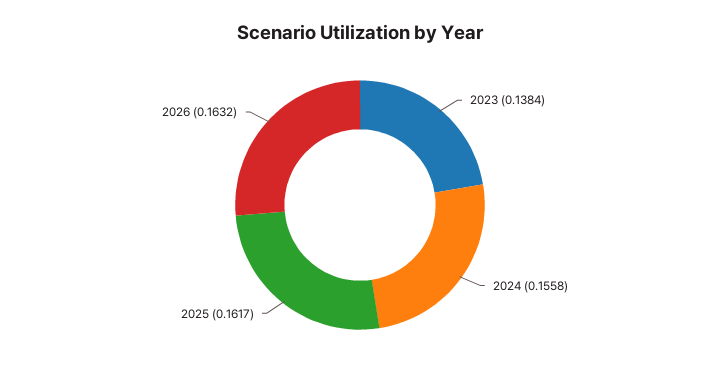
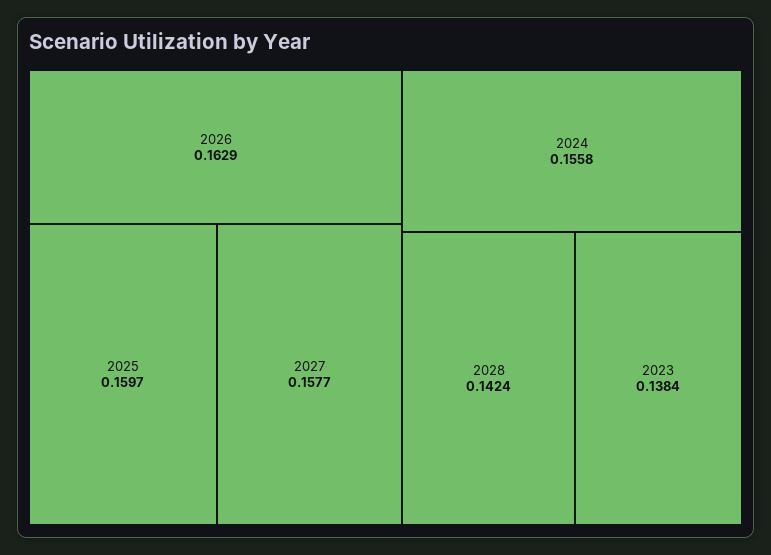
2025: 0.1617 -> 0.1597
2026: 0.1632 -> 0.1629
2027: none -> 0.1577
2028: none -> 0.1424

